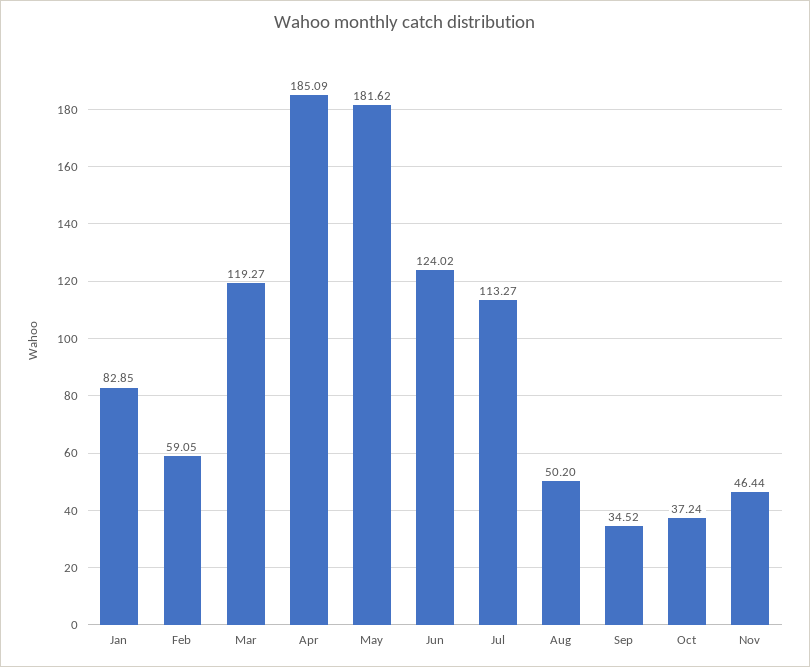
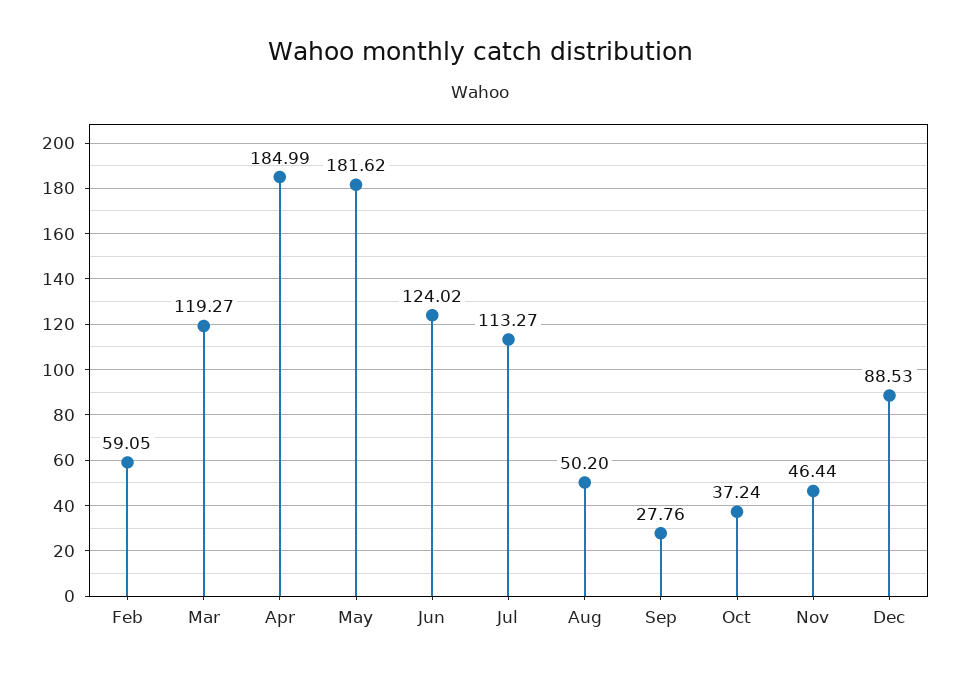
Jan: 82.85 -> none
Apr: 185.09 -> 184.99
Sep: 34.52 -> 27.76
Dec: none -> 88.53

